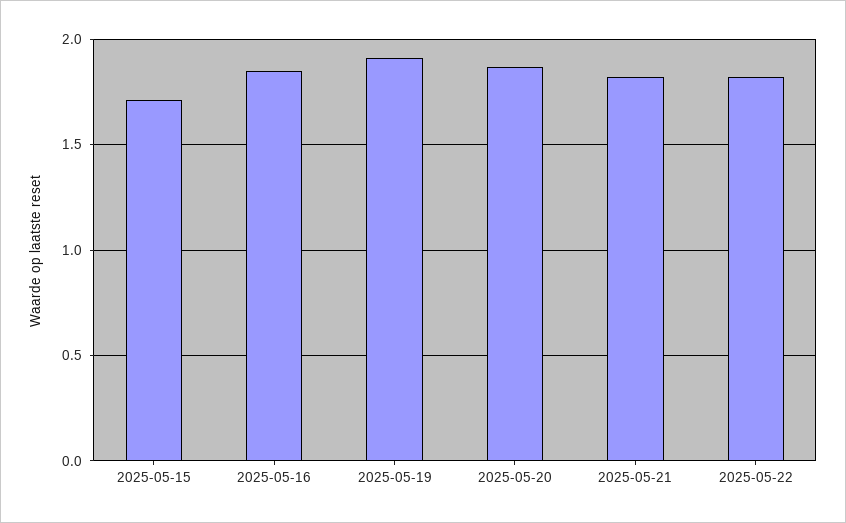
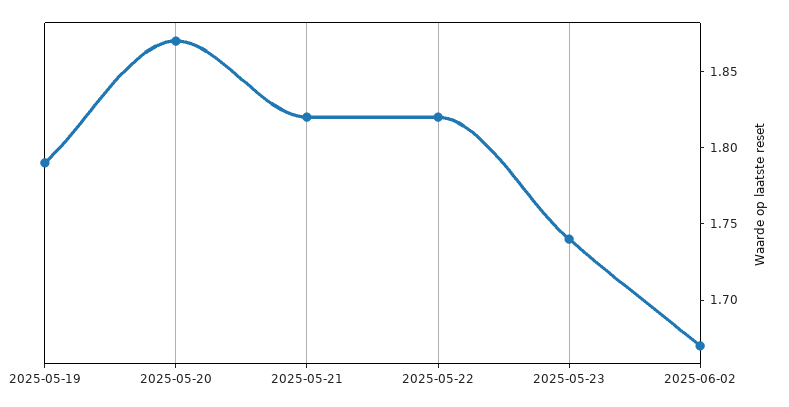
2025-05-15: 1.7 -> none
2025-05-16: 1.85 -> none
2025-05-19: 1.9 -> 1.79
2025-05-23: none -> 1.74
2025-06-02: none -> 1.67

